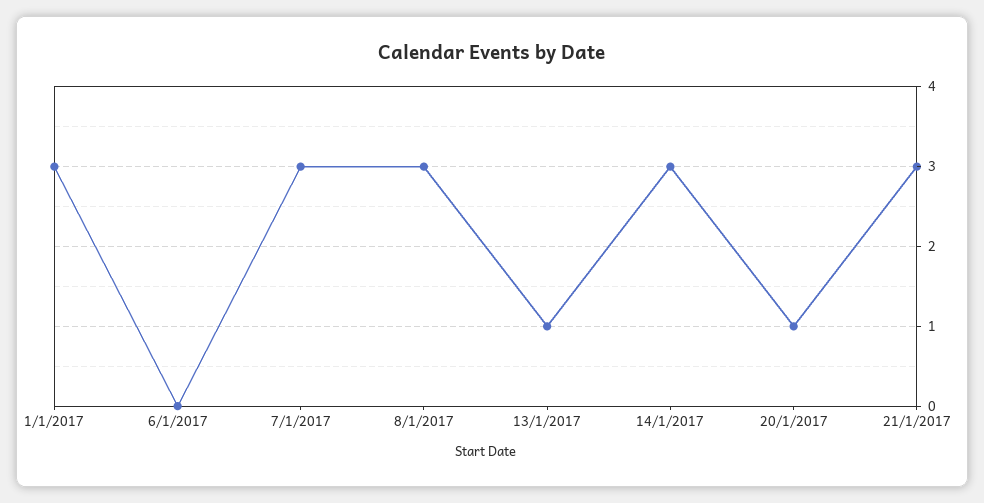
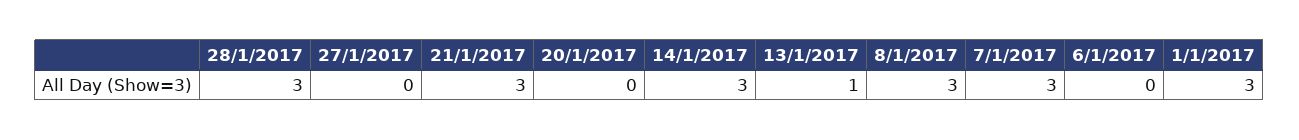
20/1/2017: 1 -> 0
28/1/2017: none -> 3
27/1/2017: none -> 0

